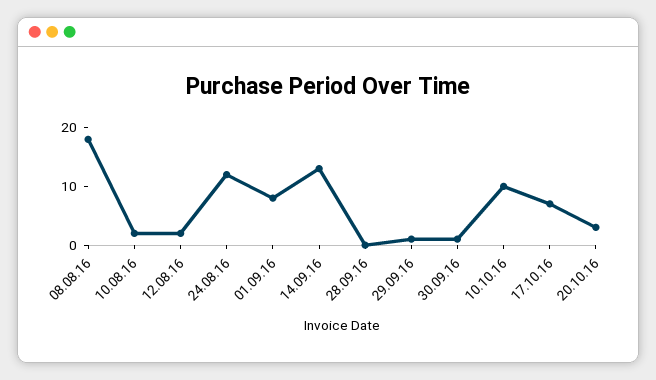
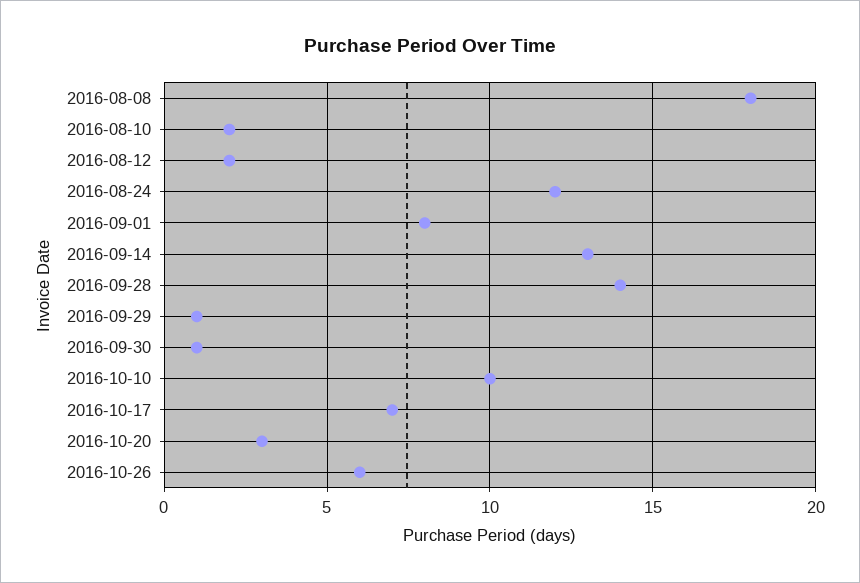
28.09.16: 0 -> 14
2016-10-26: none -> 6

